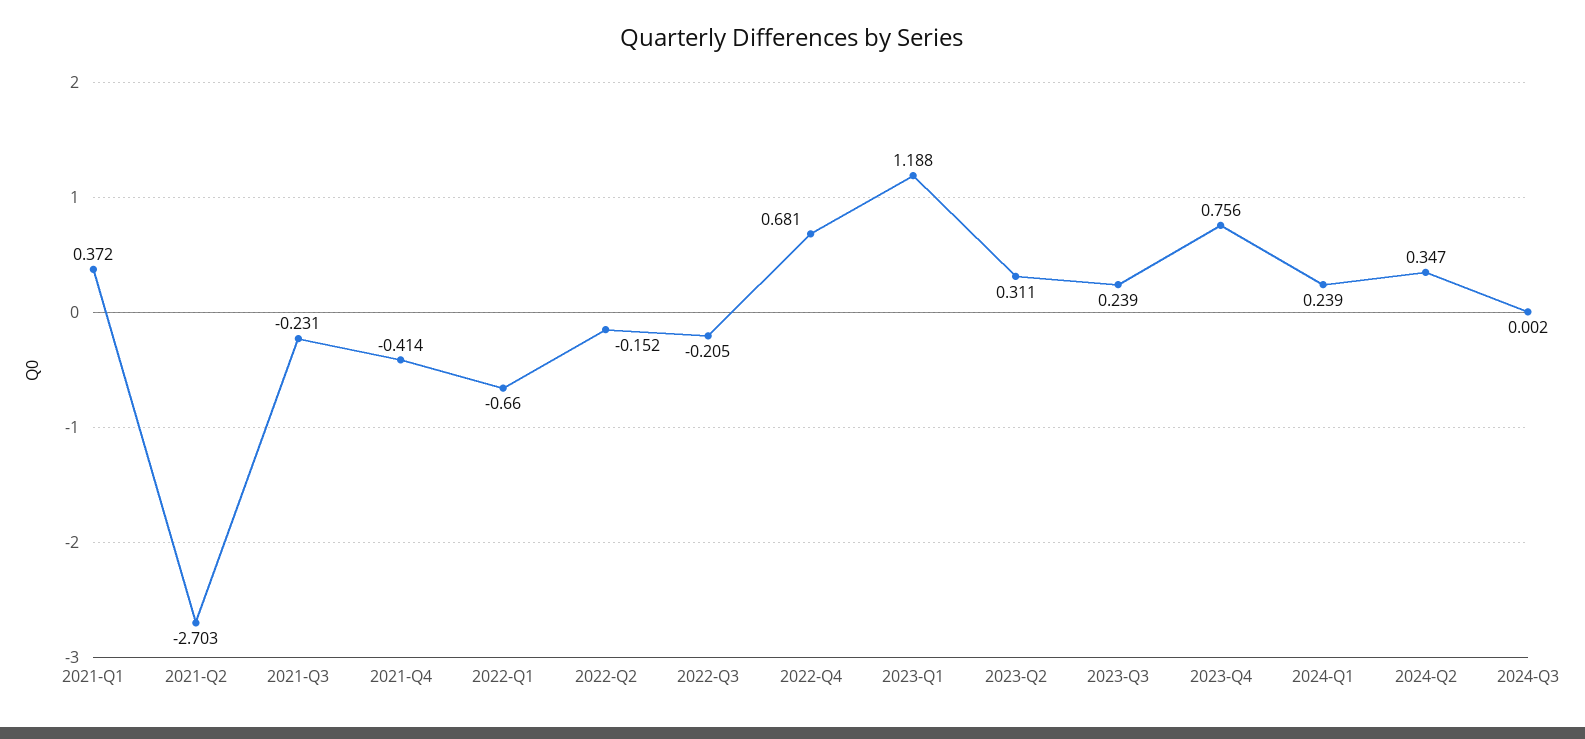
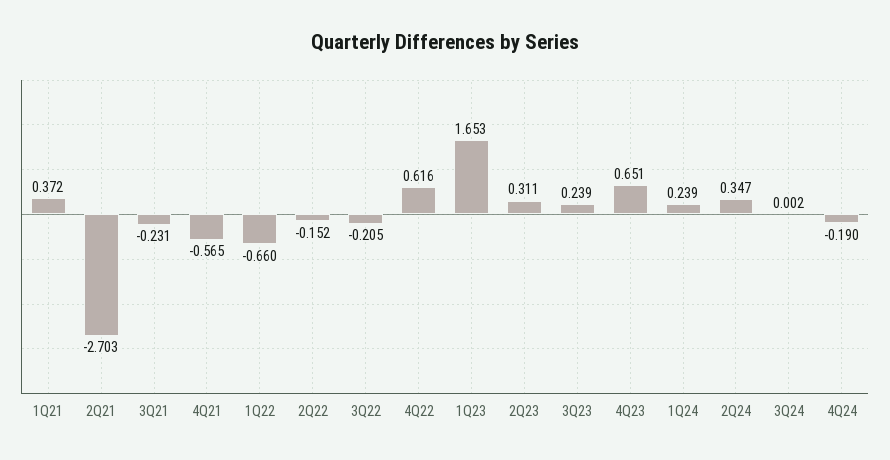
2021-Q4: -0.414 -> -0.565
2022-Q4: 0.681 -> 0.616
2023-Q1: 1.188 -> 1.653
2023-Q4: 0.756 -> 0.651
4Q24: none -> -0.19

